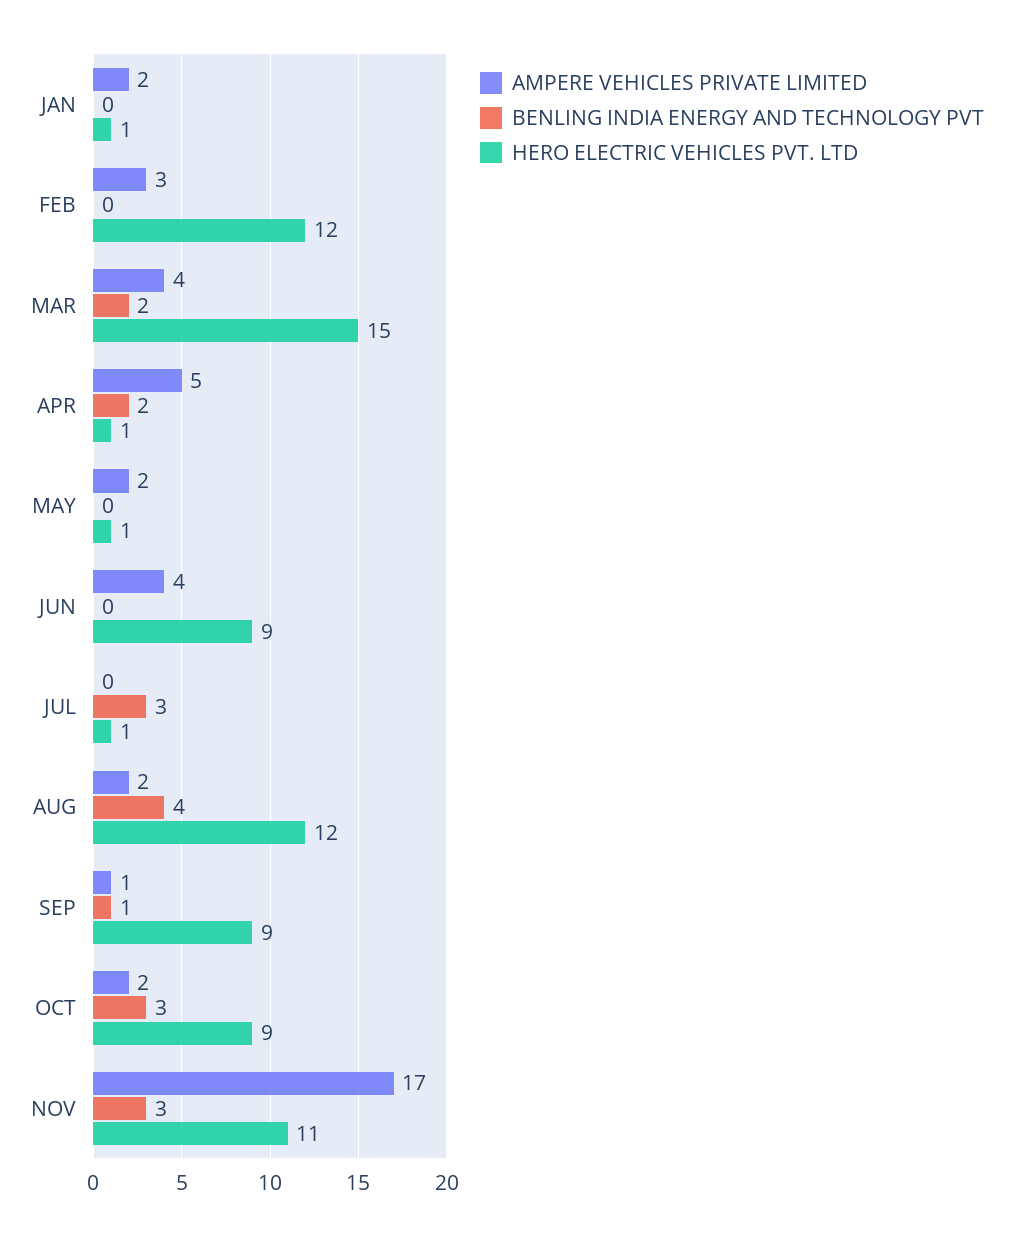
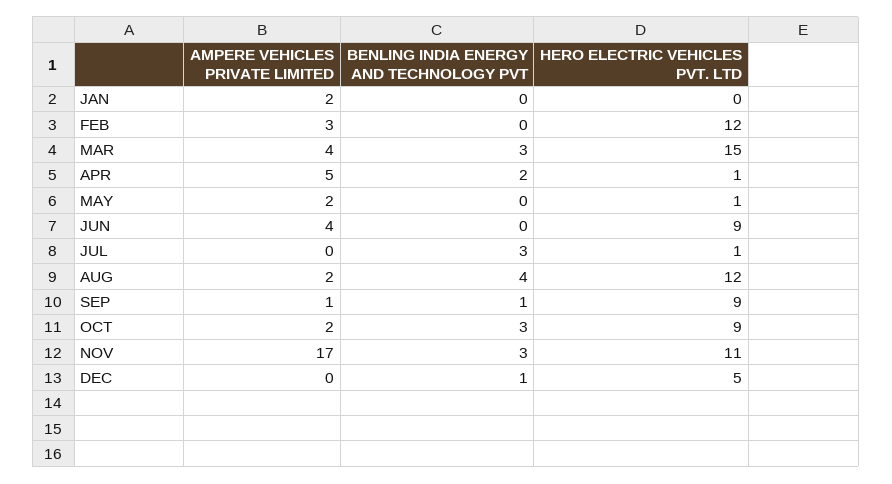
HERO ELECTRIC VEHICLES PVT. LTD, JAN: 1 -> 0
BENLING INDIA ENERGY AND TECHNOLOGY PVT, MAR: 2 -> 3
AMPERE VEHICLES PRIVATE LIMITED, DEC: none -> 0
BENLING INDIA ENERGY AND TECHNOLOGY PVT, DEC: none -> 1
HERO ELECTRIC VEHICLES PVT. LTD, DEC: none -> 5

